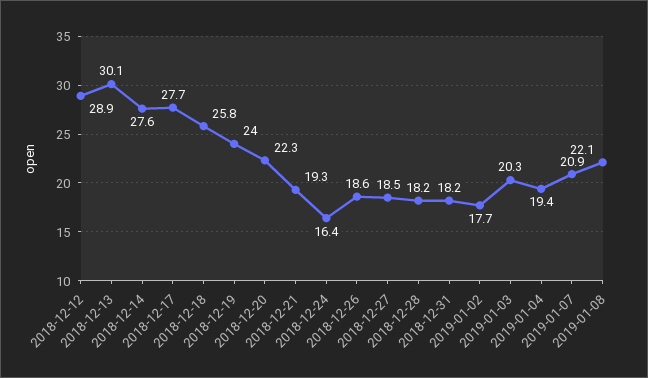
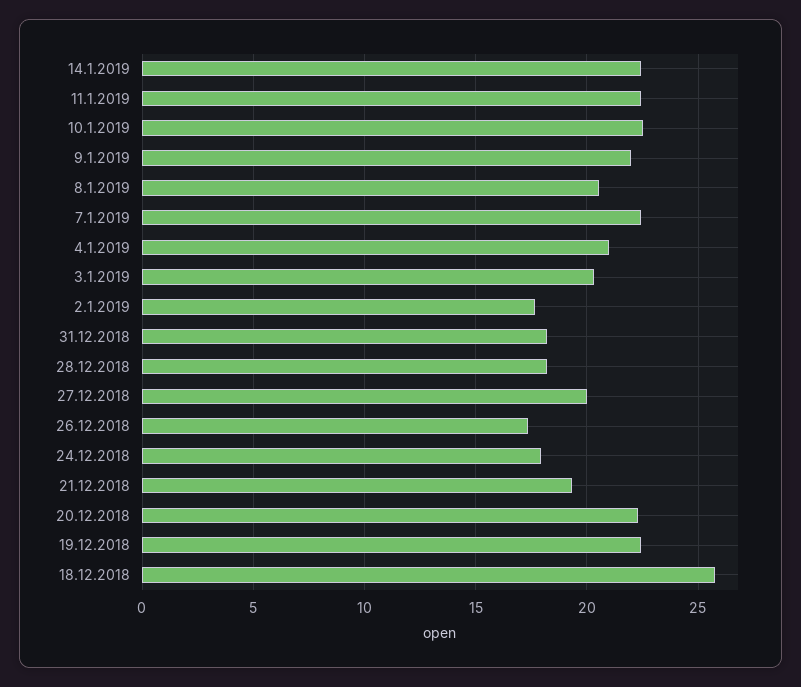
2018-12-12: 28.9 -> none
2018-12-13: 30.1 -> none
2018-12-14: 27.6 -> none
2018-12-17: 27.7 -> none
2018-12-19: 24 -> 22.5
2018-12-24: 16.4 -> 18
2018-12-26: 18.6 -> 17.5
2018-12-27: 18.5 -> 20
2019-01-04: 19.4 -> 21
2019-01-07: 20.9 -> 22.5
2019-01-08: 22.1 -> 20.5
14.1.2019: none -> 22.5
11.1.2019: none -> 22.5
10.1.2019: none -> 22.5
9.1.2019: none -> 22

